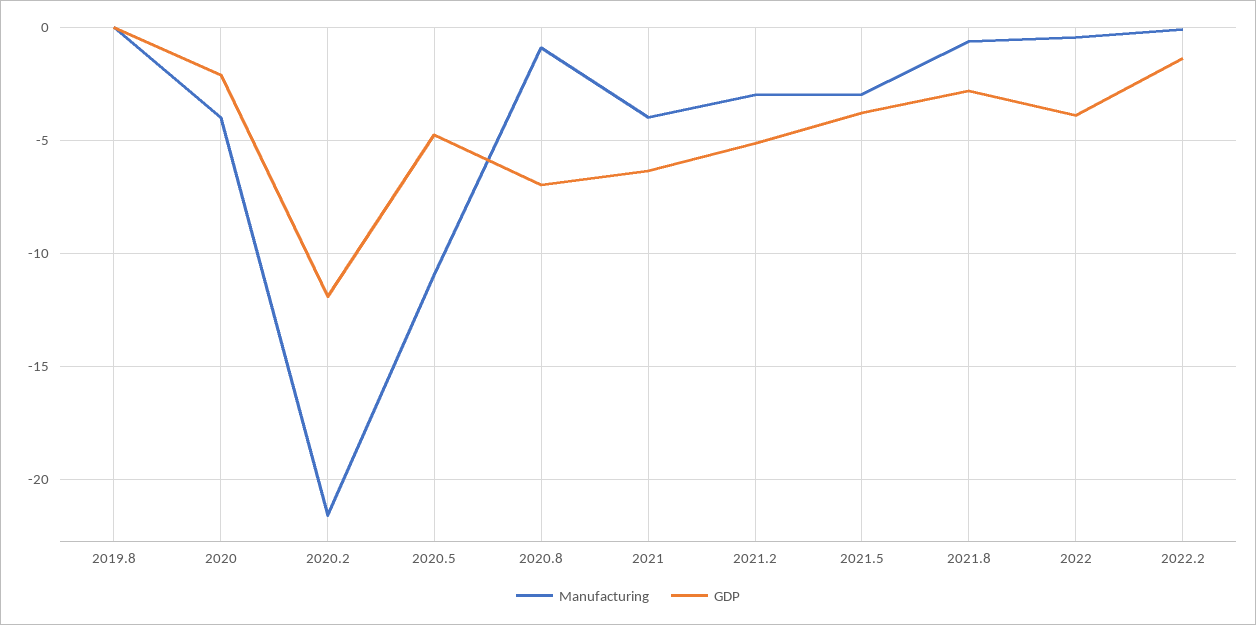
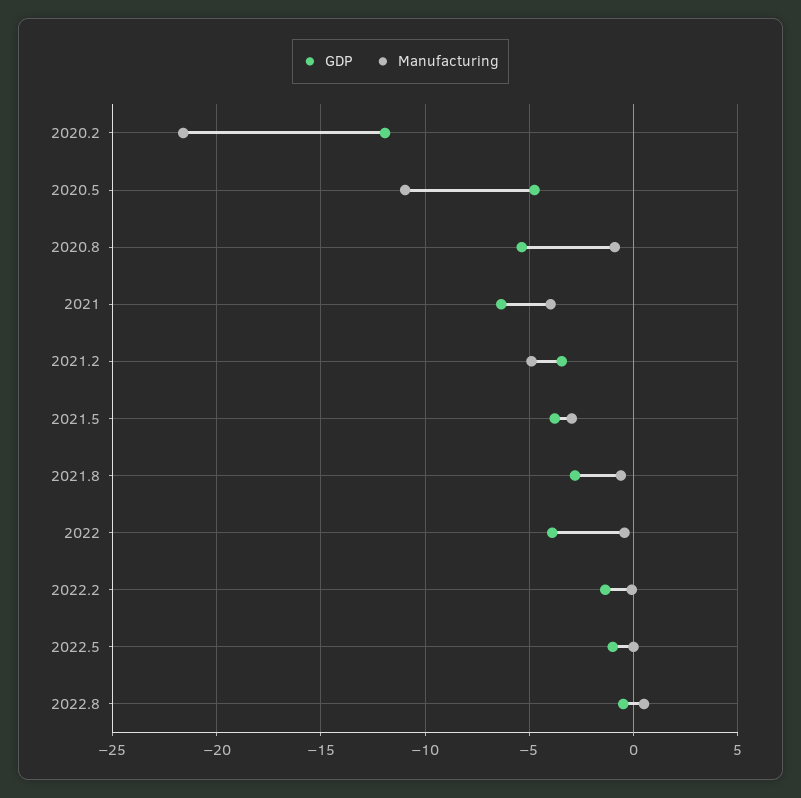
Manufacturing, 2019.8: 0 -> none
GDP, 2019.8: 0 -> none
Manufacturing, 2020: -4 -> none
GDP, 2020: -2 -> none
GDP, 2020.8: -7 -> -5.5
Manufacturing, 2021.2: -3 -> -5
GDP, 2021.2: -5 -> -3.5
GDP, 2022.5: none -> -1
Manufacturing, 2022.5: none -> 0
GDP, 2022.8: none -> -0.5
Manufacturing, 2022.8: none -> 0.5

